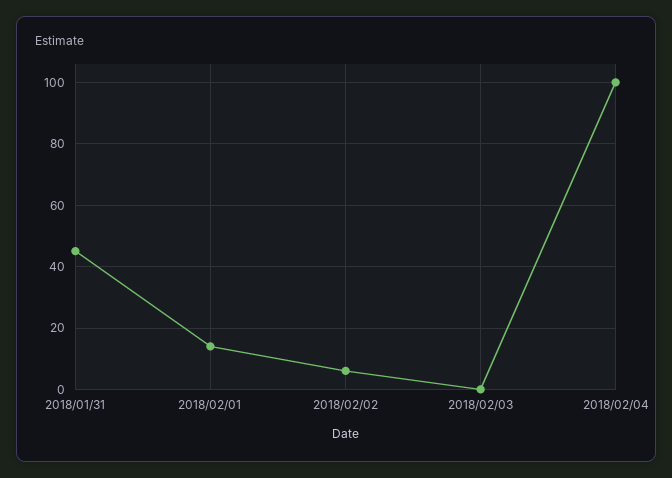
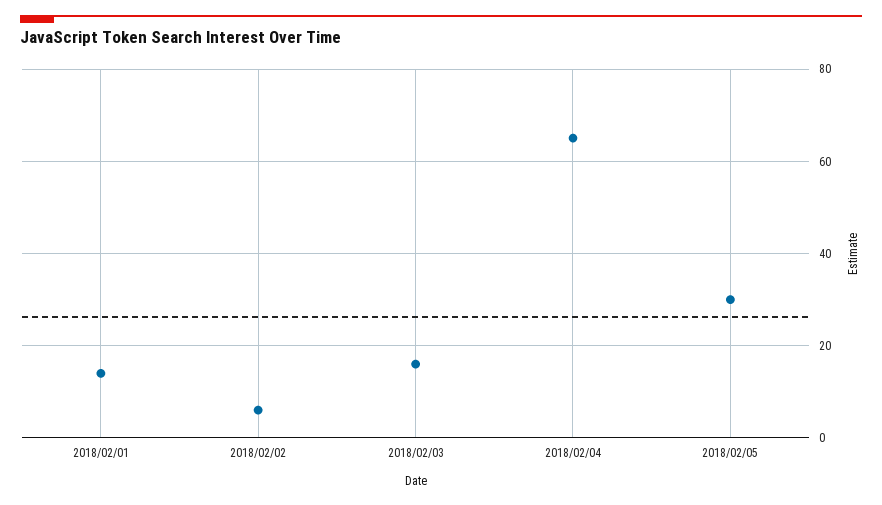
2018/01/31: 45 -> none
2018/02/03: 0 -> 15
2018/02/04: 100 -> 65
2018/02/05: none -> 30

